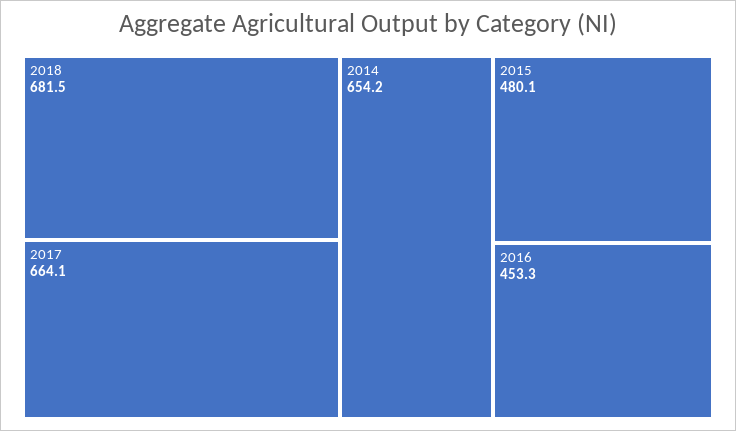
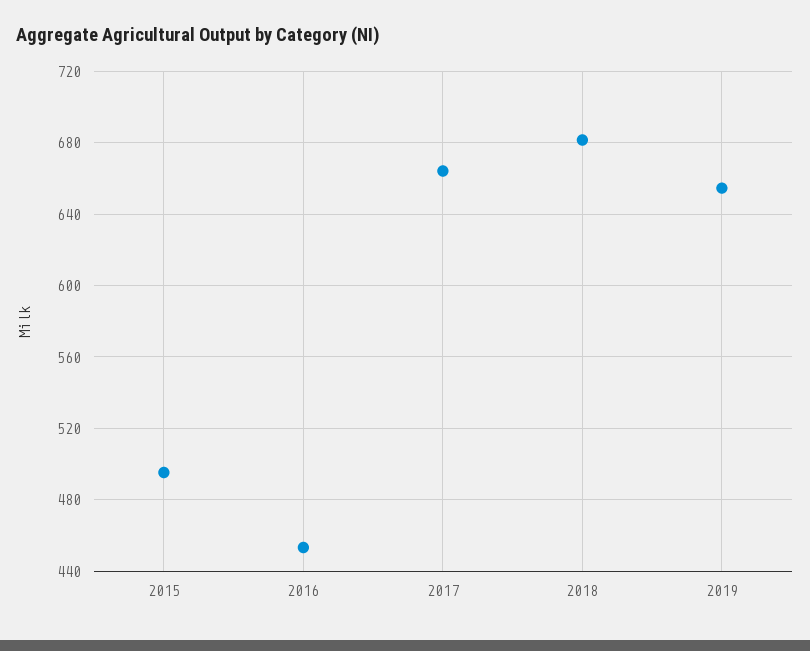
2014: 654.2 -> none
2015: 480.1 -> 495
2019: none -> 655

